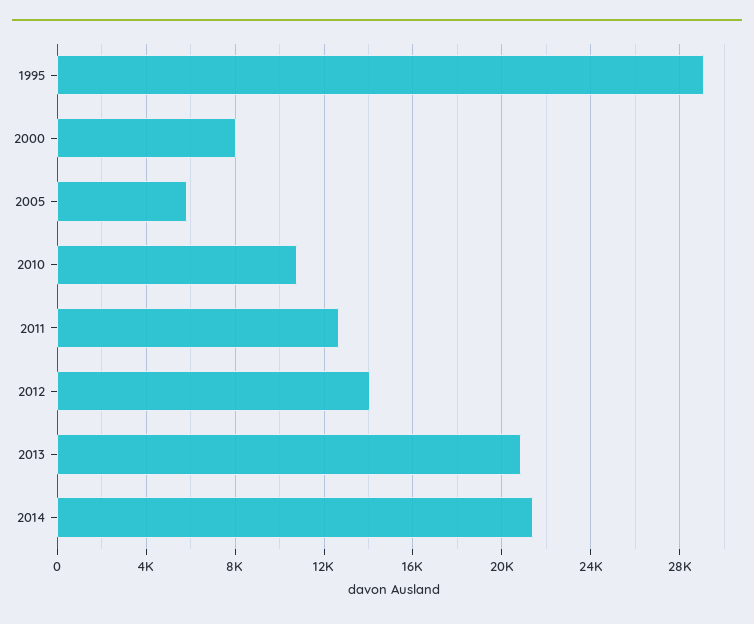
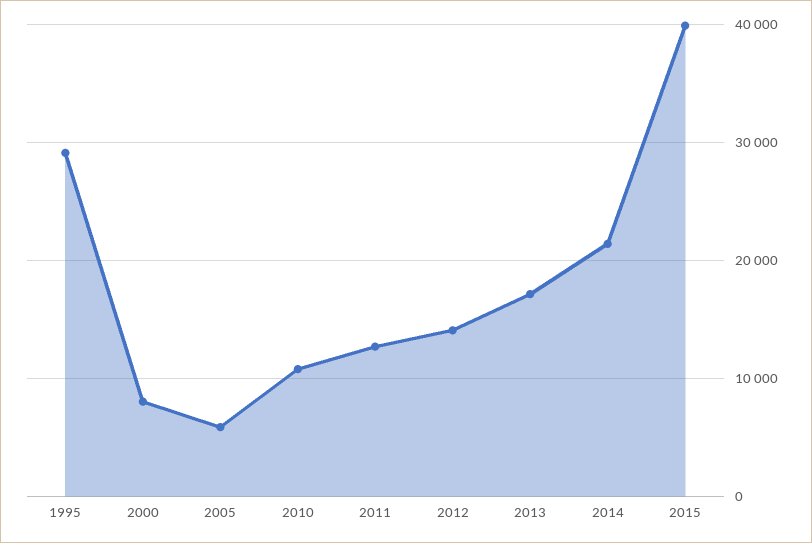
2013: 21000 -> 17000
2015: none -> 40000

